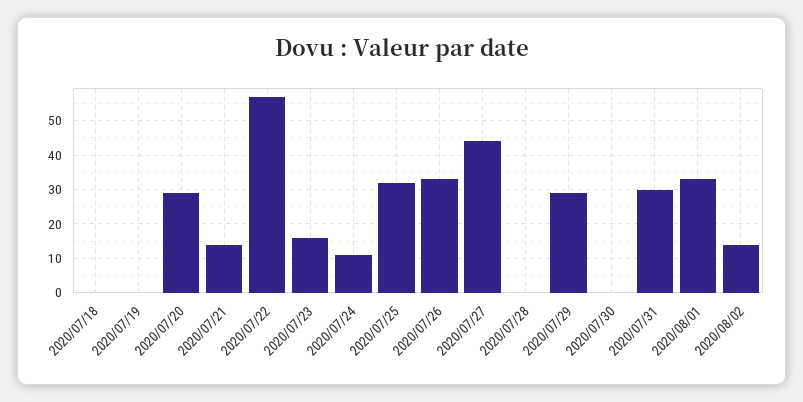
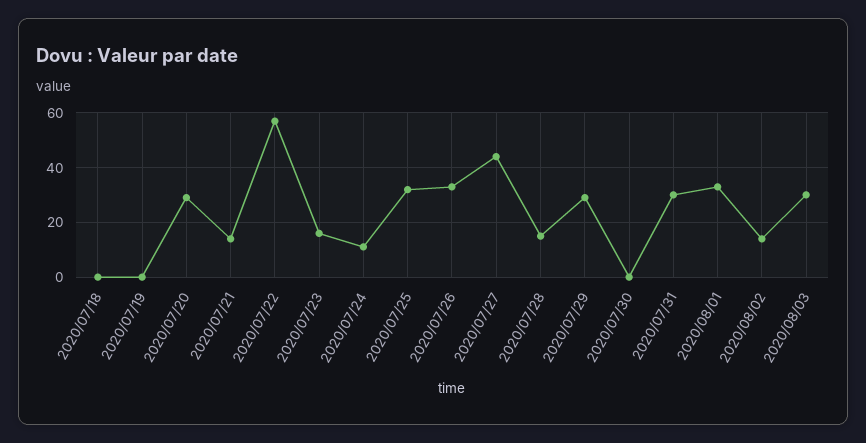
2020/07/28: 0 -> 15
2020/08/03: none -> 30

